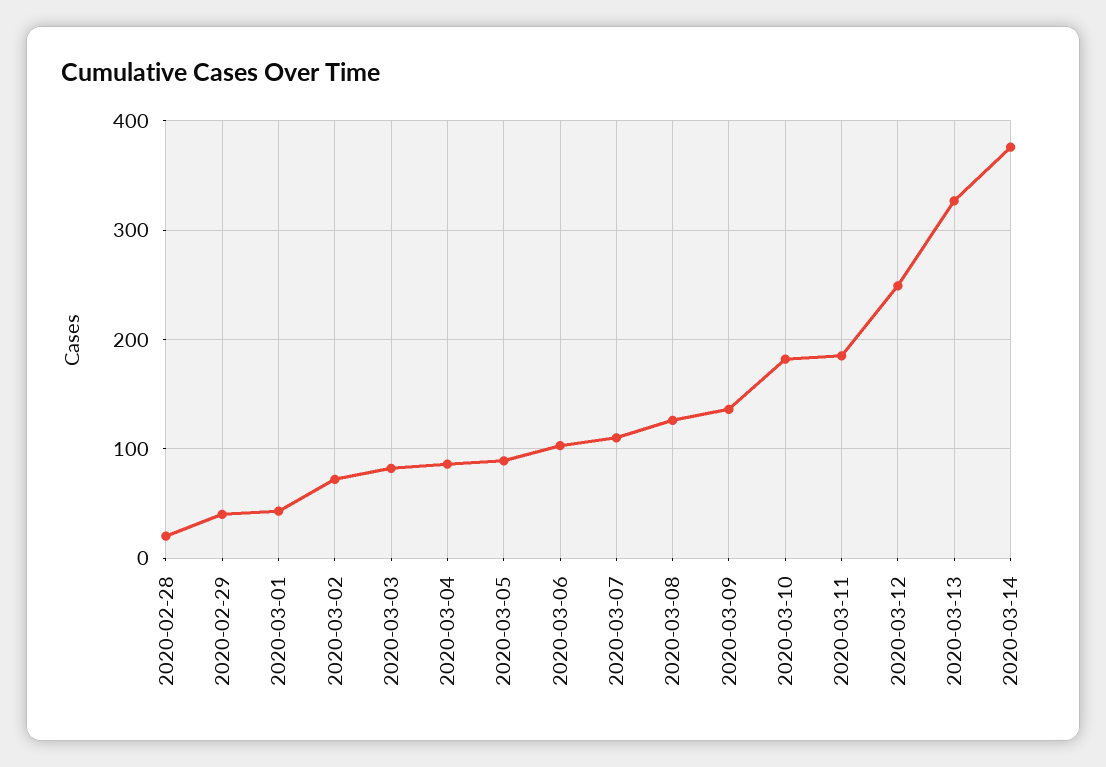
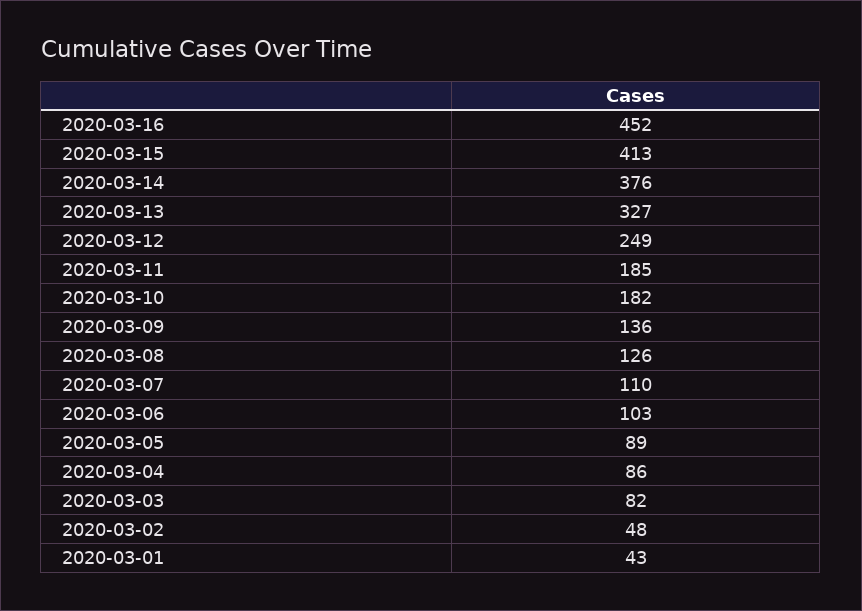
2020-02-28: 20 -> none
2020-02-29: 40 -> none
2020-03-02: 70 -> 48
2020-03-16: none -> 452
2020-03-15: none -> 413

